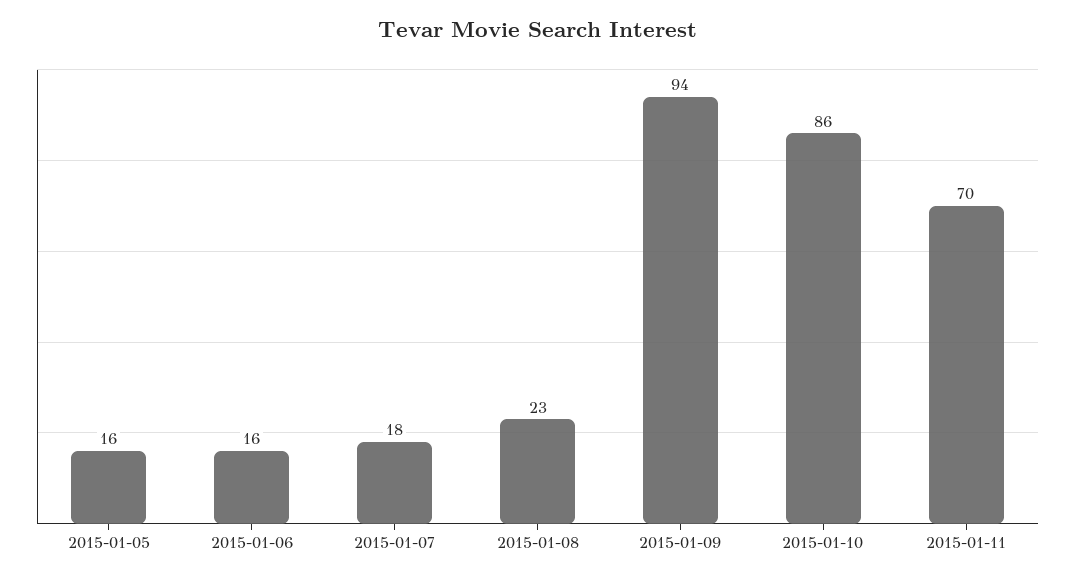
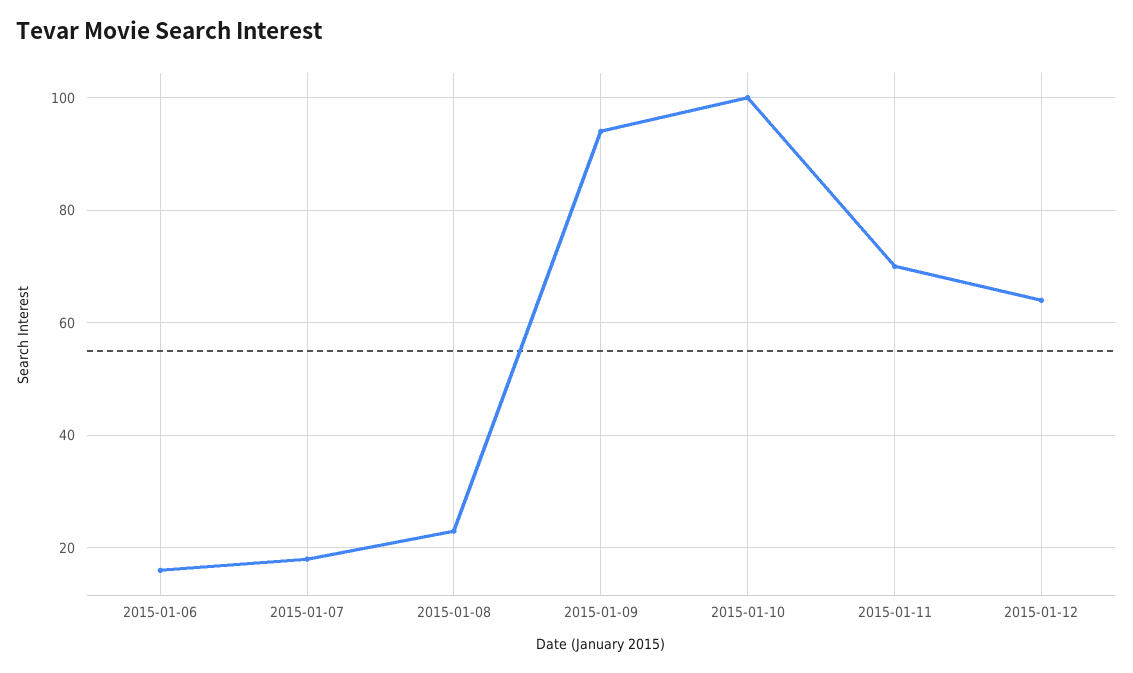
2015-01-05: 16 -> none
2015-01-10: 86 -> 100
2015-01-12: none -> 65

